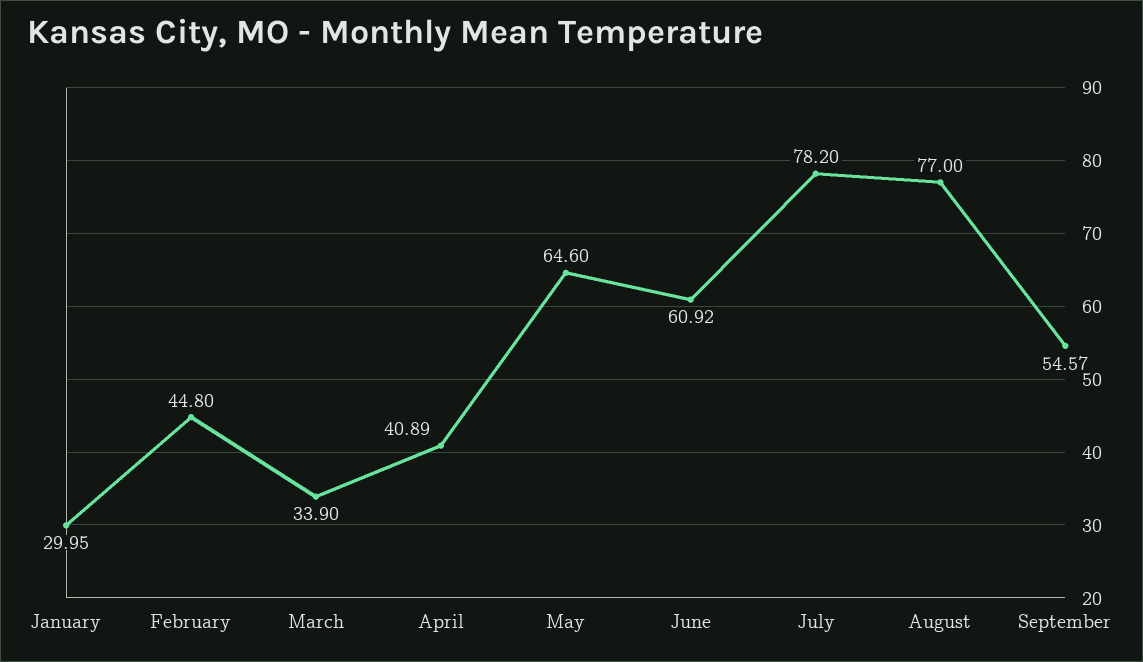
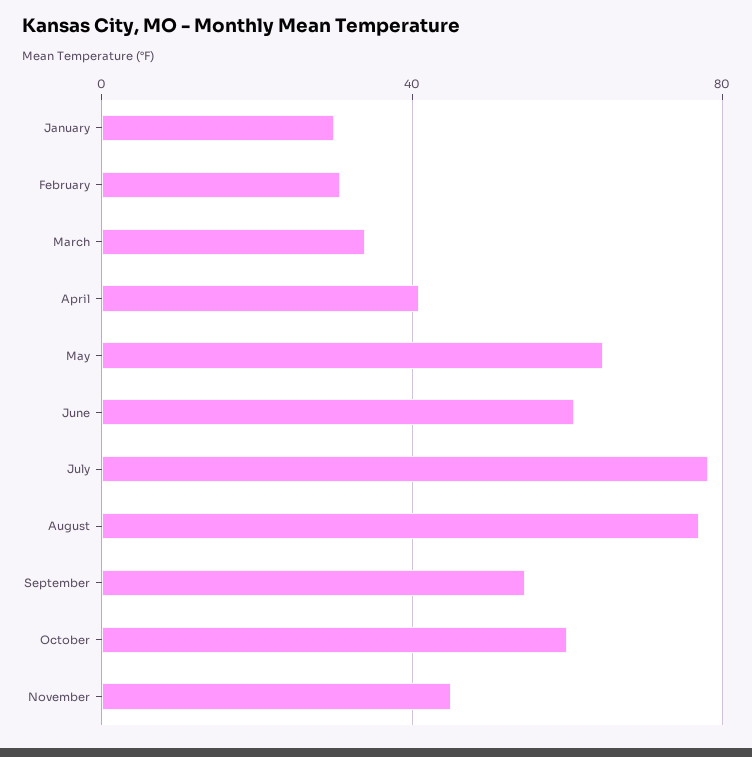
February: 44.8 -> 30
October: none -> 60
November: none -> 45

